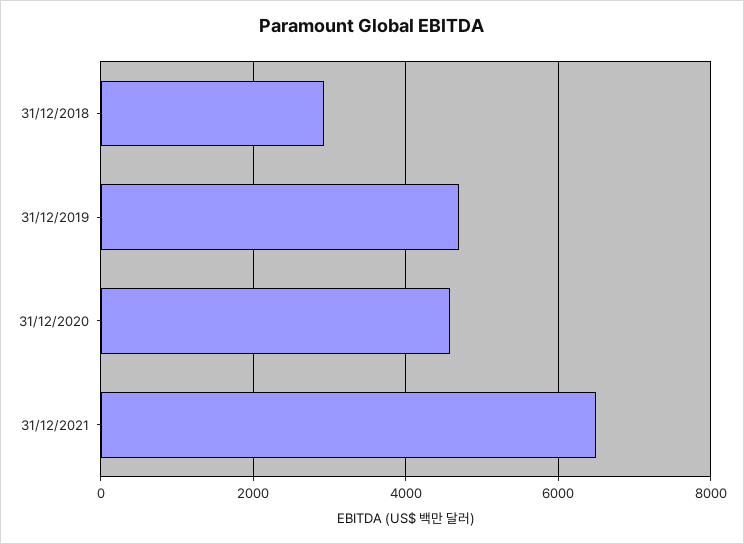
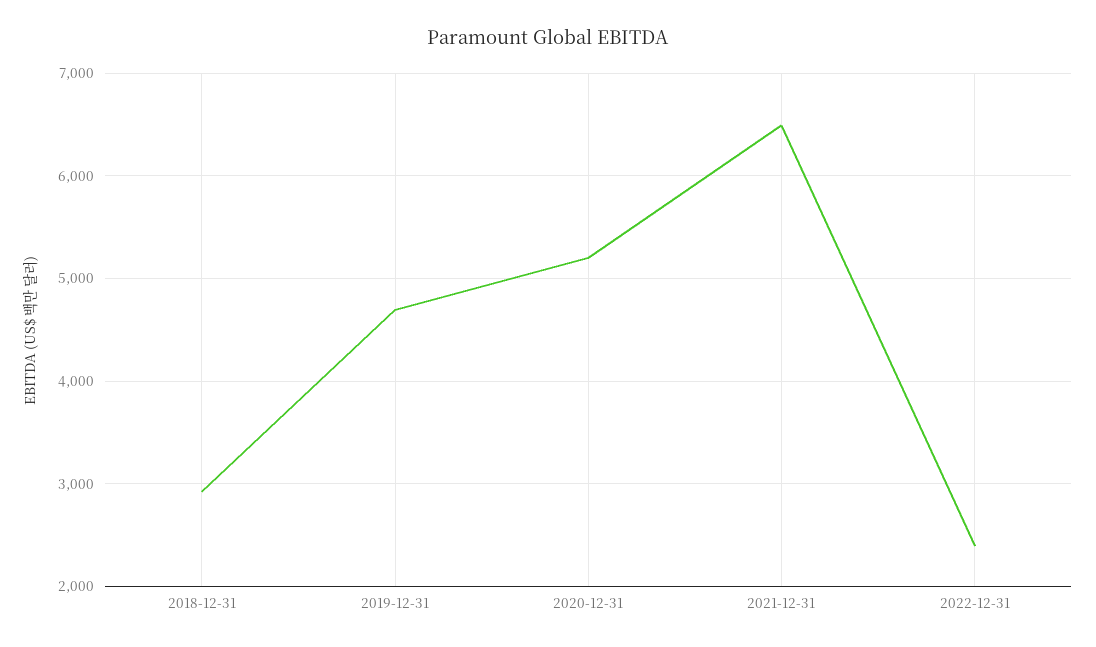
31/12/2020: 4600 -> 5200
2022-12-31: none -> 2400

